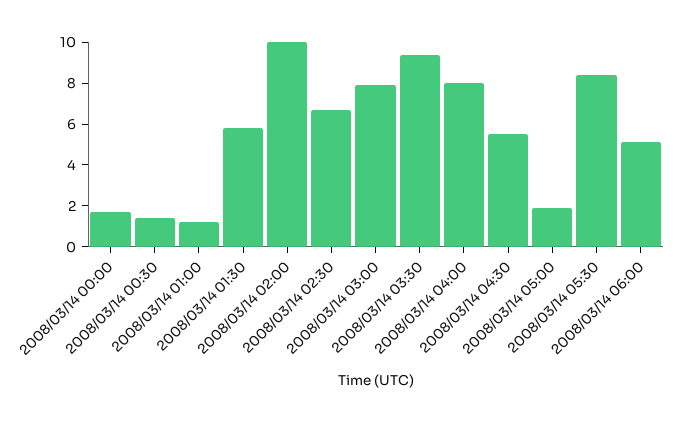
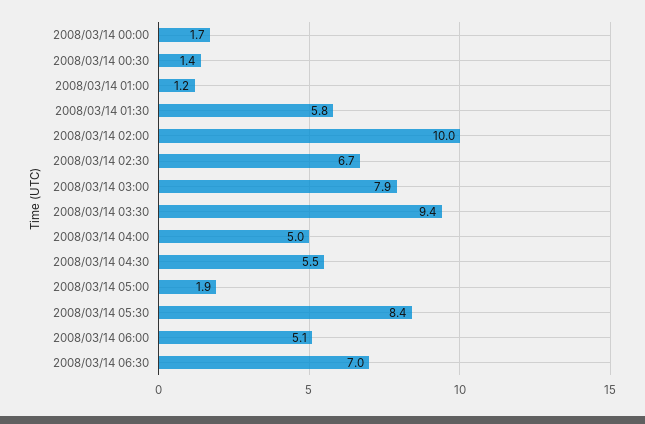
2008/03/14 04:00: 8 -> 5
2008/03/14 06:30: none -> 7

